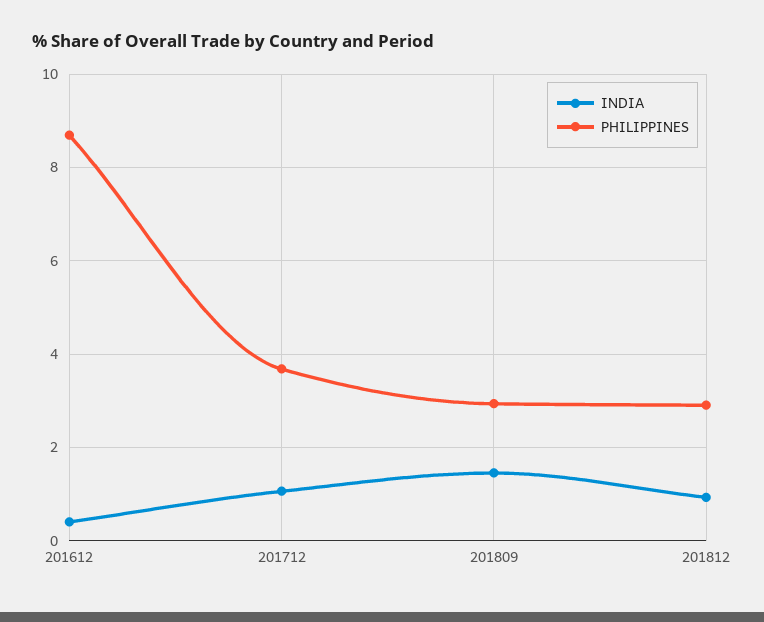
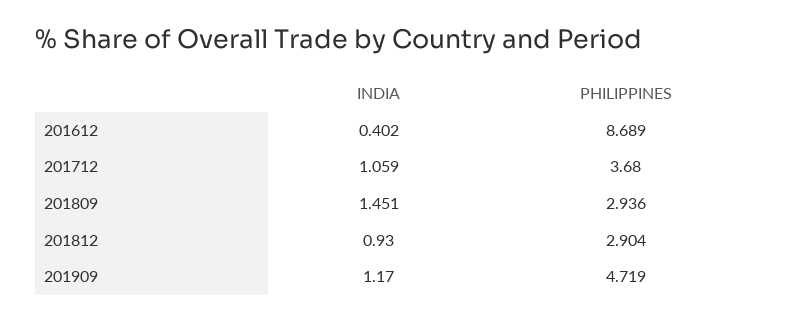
INDIA, 201909: none -> 1.17
PHILIPPINES, 201909: none -> 4.719

